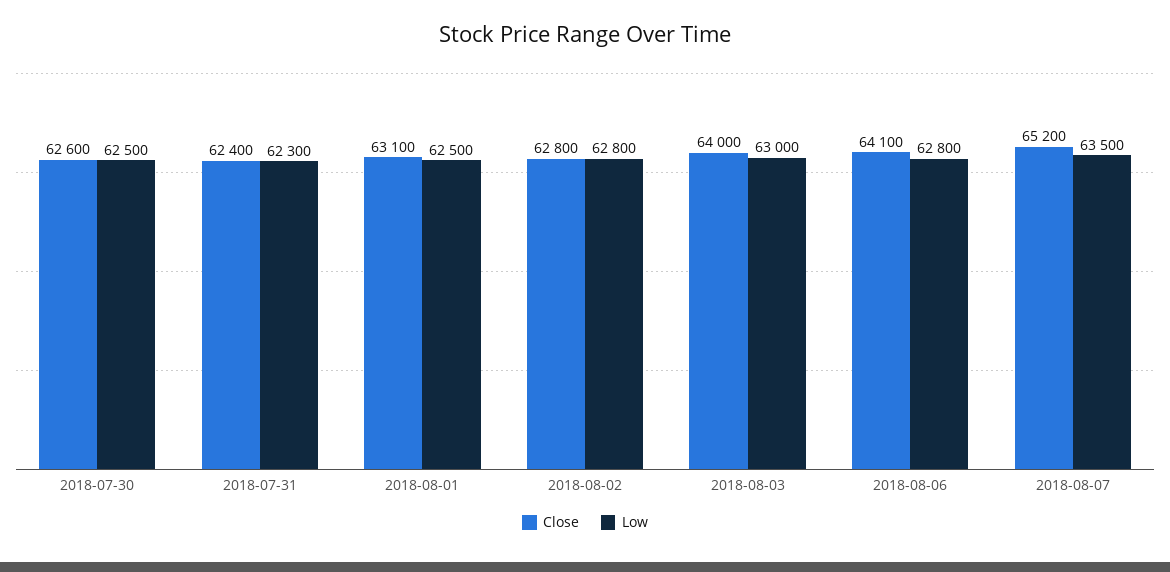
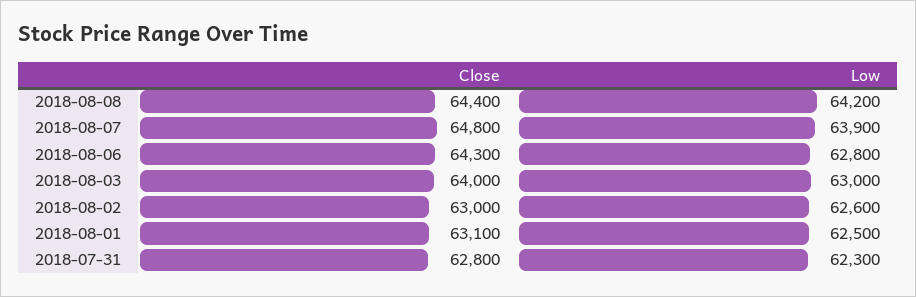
Close, 2018-07-30: 62600 -> none
Low, 2018-07-30: 62500 -> none
Close, 2018-07-31: 62400 -> 62800
Close, 2018-08-02: 62800 -> 63000
Low, 2018-08-02: 62800 -> 62600
Close, 2018-08-06: 64100 -> 64300
Close, 2018-08-07: 65200 -> 64800
Low, 2018-08-07: 63500 -> 63900
Close, 2018-08-08: none -> 64400
Low, 2018-08-08: none -> 64200

